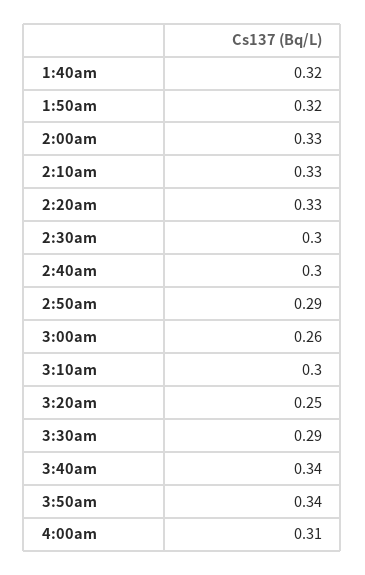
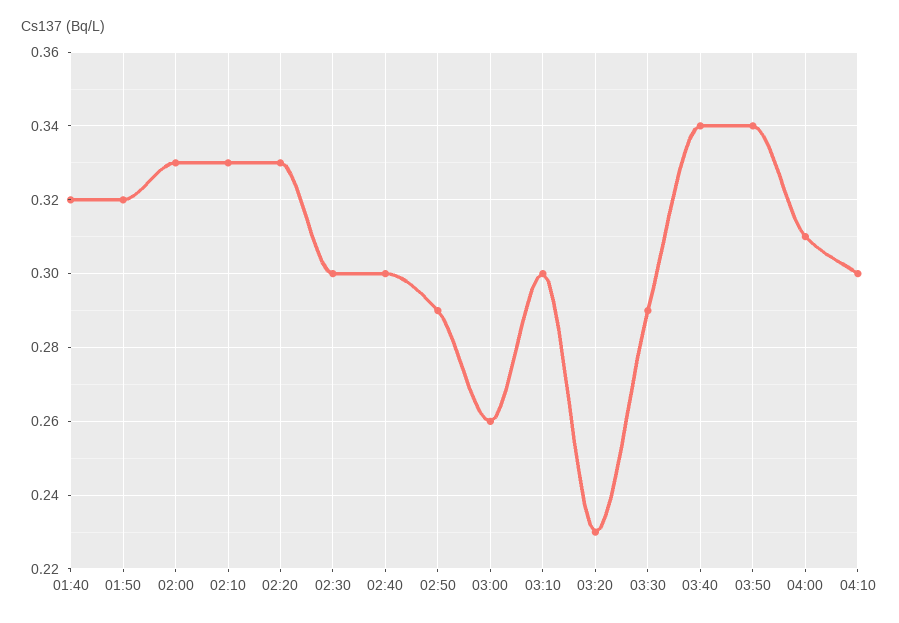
3:20am: 0.25 -> 0.23
04:10: none -> 0.3

